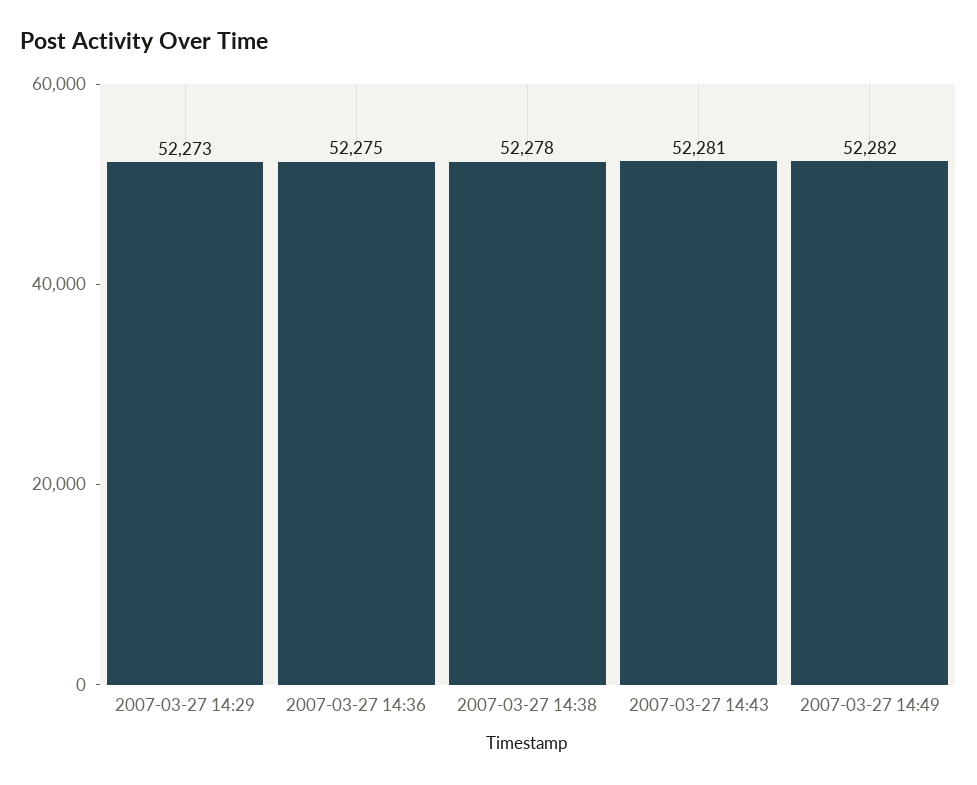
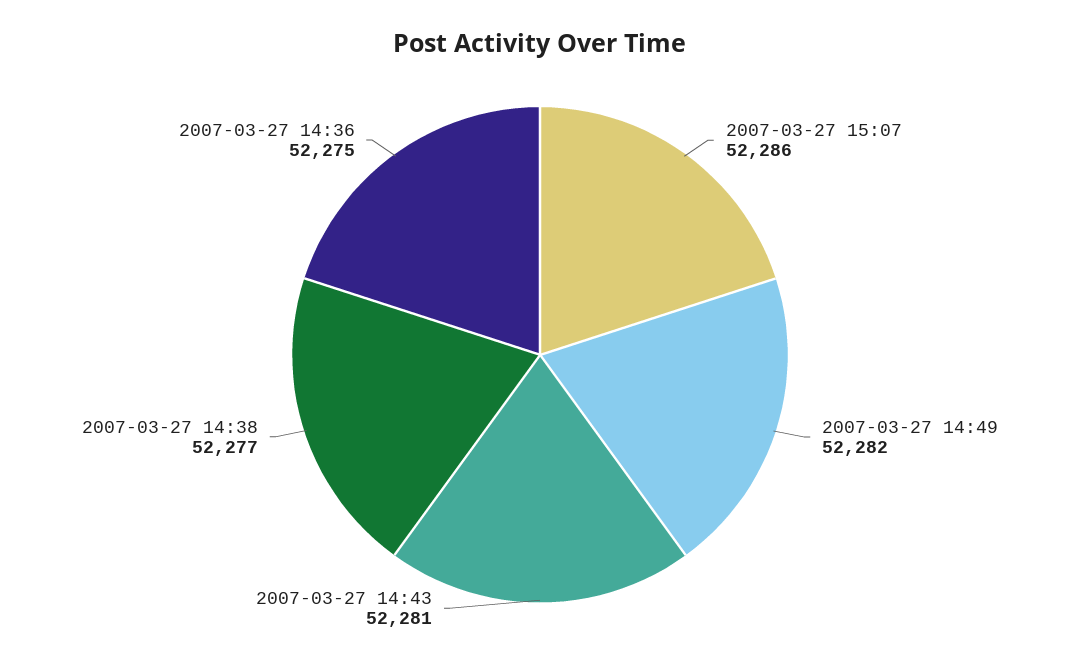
2007-03-27 14:29: 52273 -> none
2007-03-27 14:38: 52278 -> 52277
2007-03-27 15:07: none -> 52286

